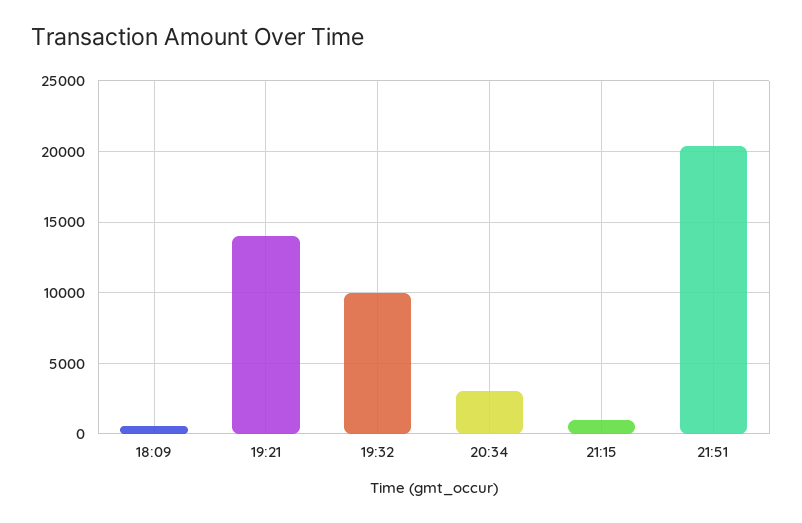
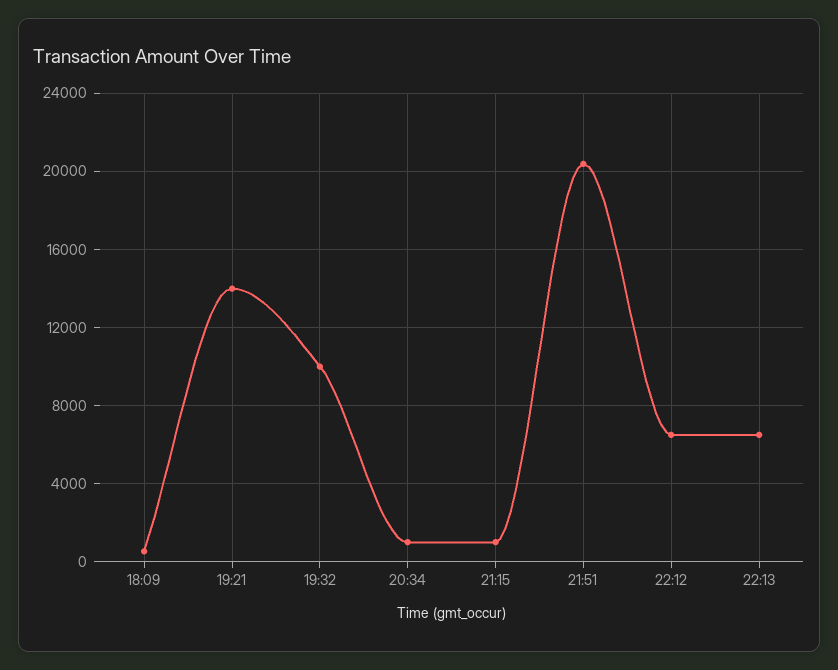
20:34: 3000 -> 1000
22:12: none -> 6500
22:13: none -> 6500

